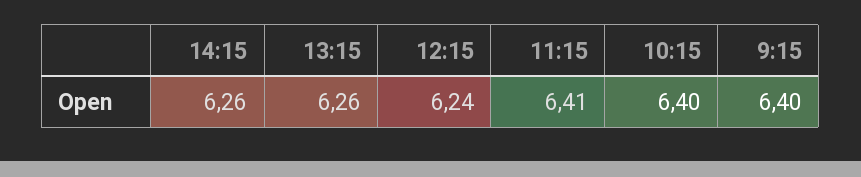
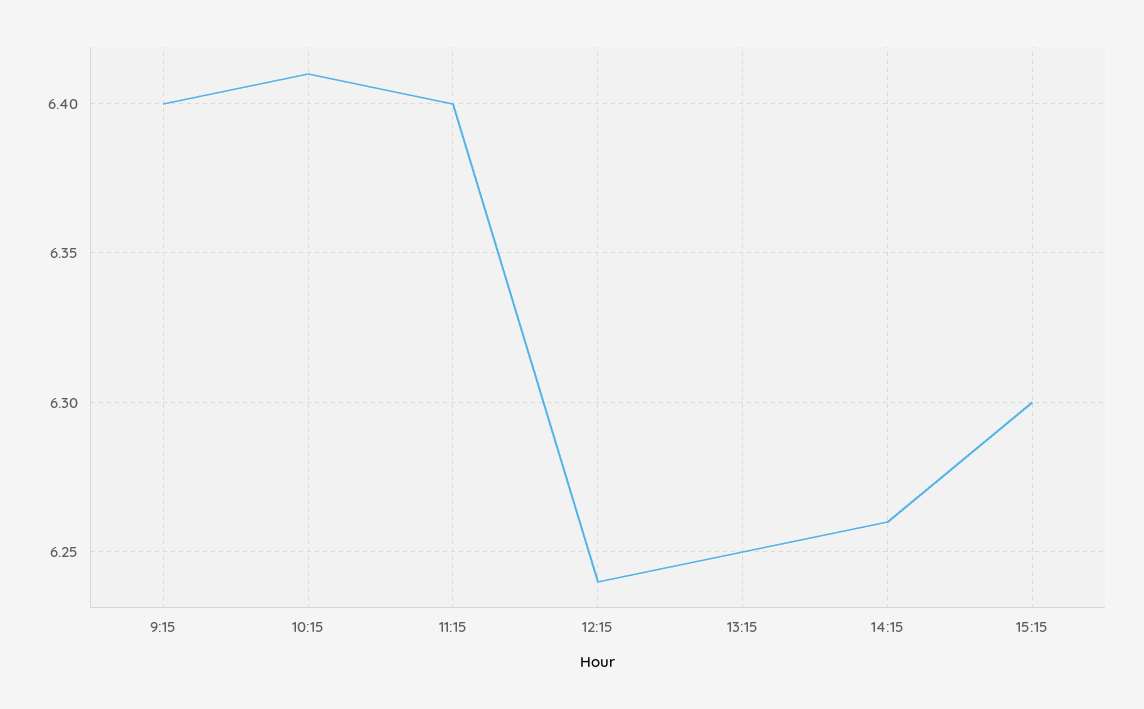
13:15: 6.26 -> 6.25
11:15: 6.41 -> 6.4
10:15: 6.4 -> 6.41
15:15: none -> 6.3

